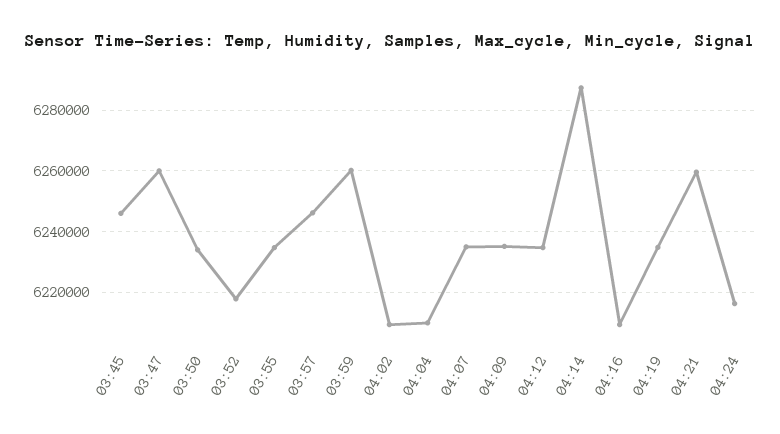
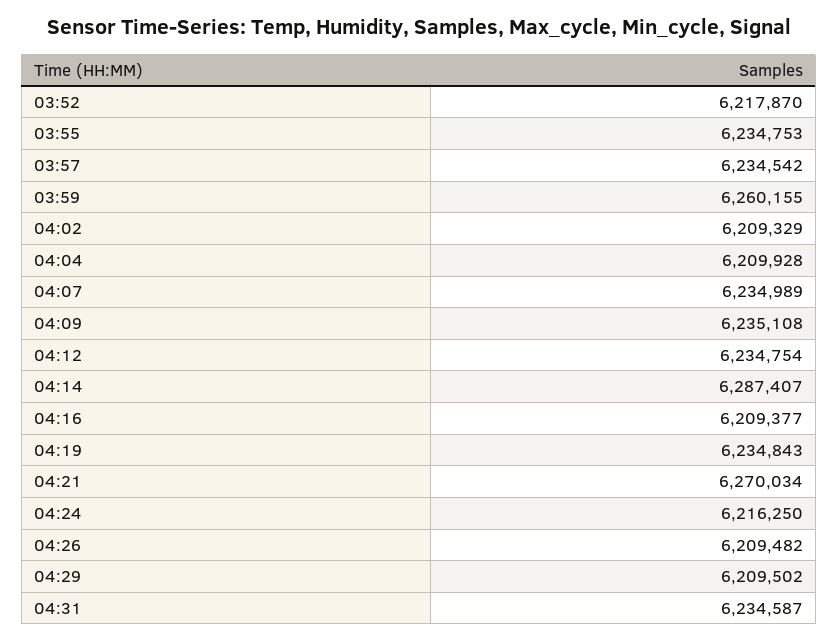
03:45: 6246000 -> none
03:47: 6260000 -> none
03:50: 6234000 -> none
03:57: 6246000 -> 6234542
04:21: 6260000 -> 6270034
04:26: none -> 6209482
04:29: none -> 6209502
04:31: none -> 6234587

